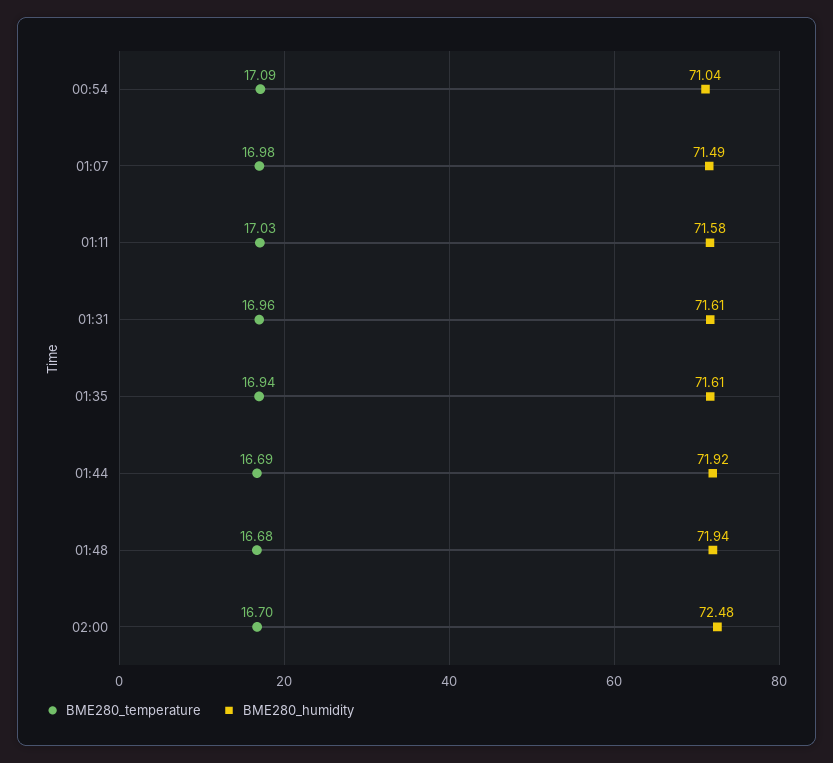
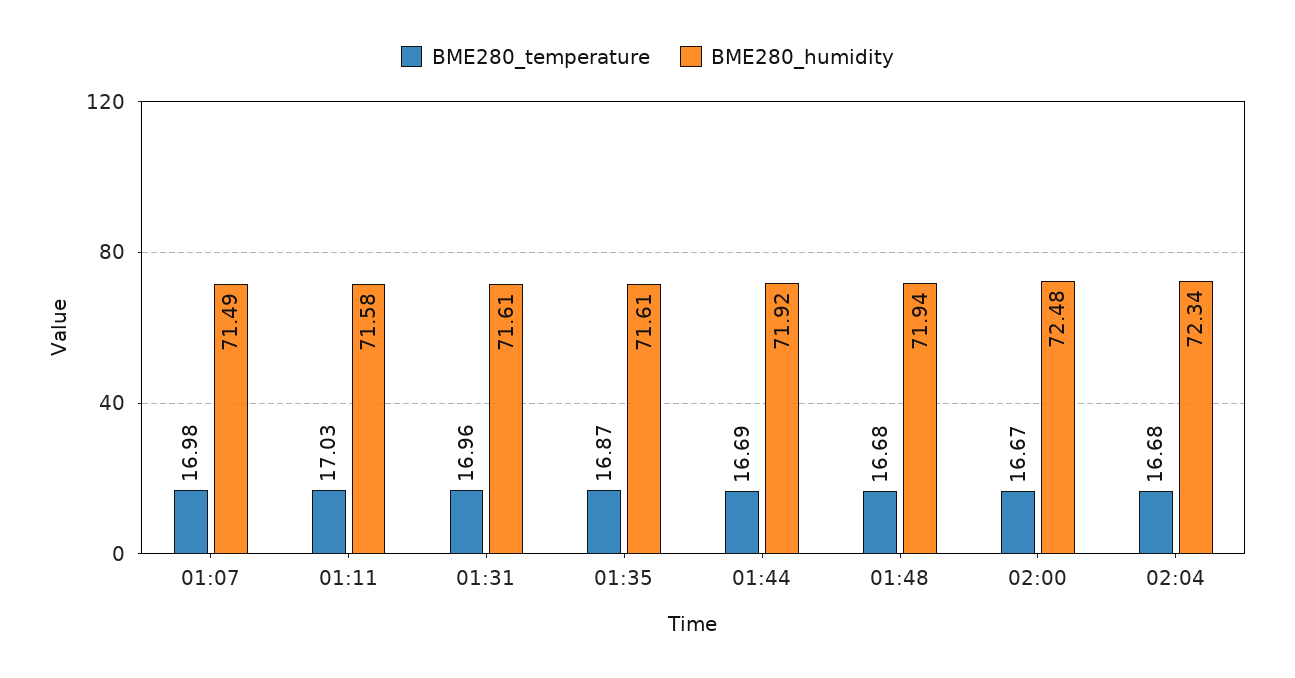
BME280_temperature, 00:54: 17.09 -> none
BME280_humidity, 00:54: 71.04 -> none
BME280_temperature, 01:35: 16.94 -> 16.87
BME280_temperature, 02:00: 16.7 -> 16.67
BME280_temperature, 02:04: none -> 16.68
BME280_humidity, 02:04: none -> 72.34

